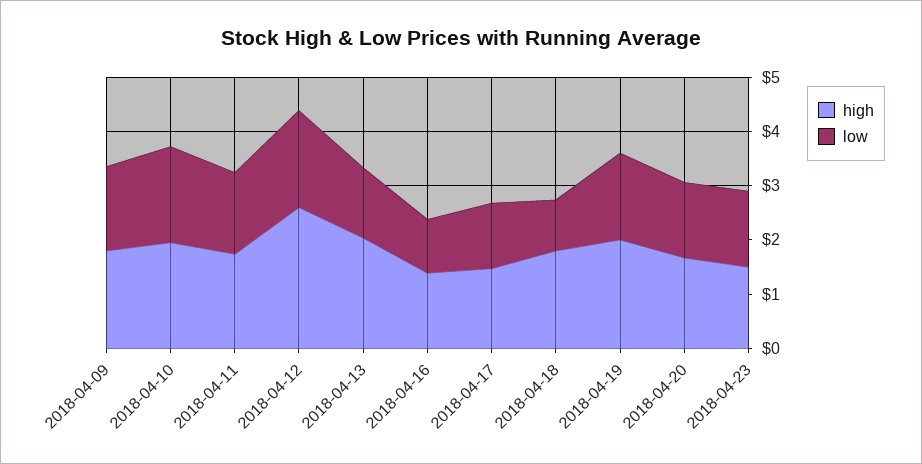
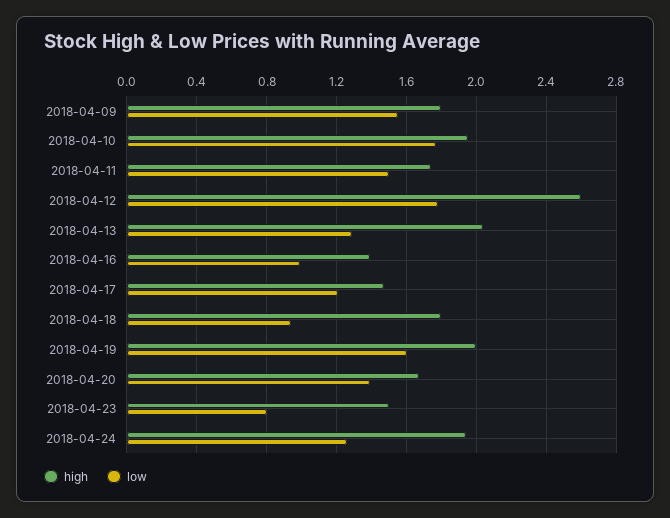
low, 2018-04-23: 1.4 -> 0.8
high, 2018-04-24: none -> 1.95
low, 2018-04-24: none -> 1.25

